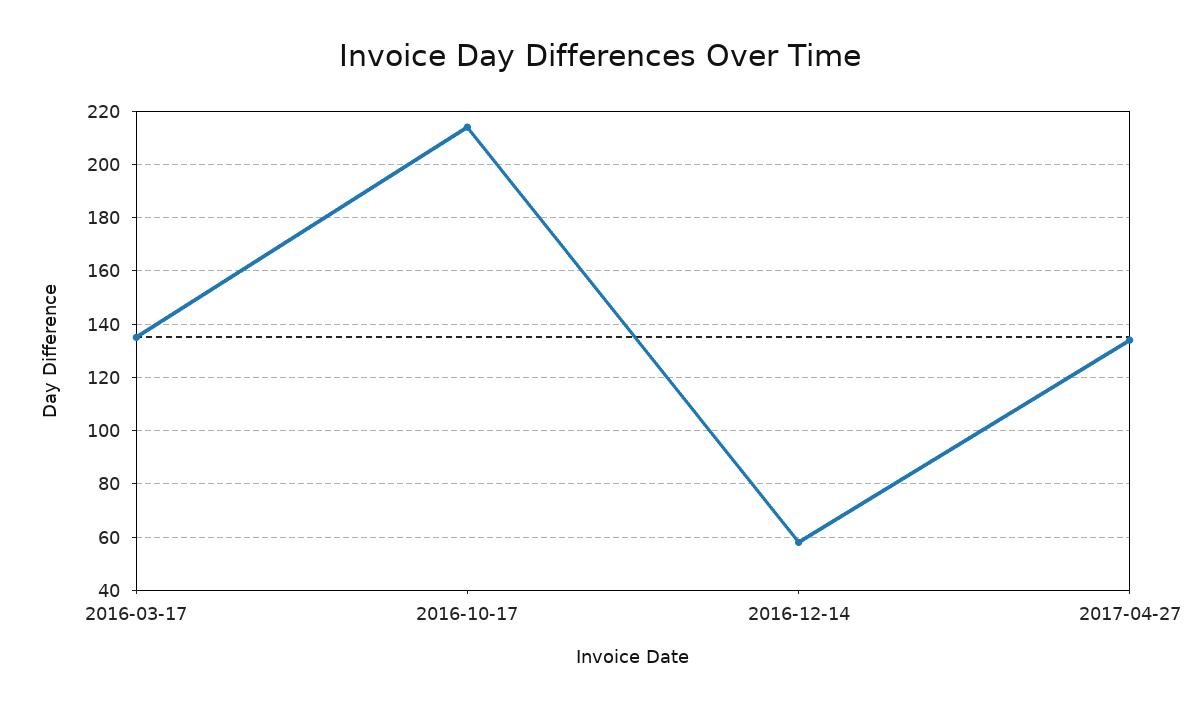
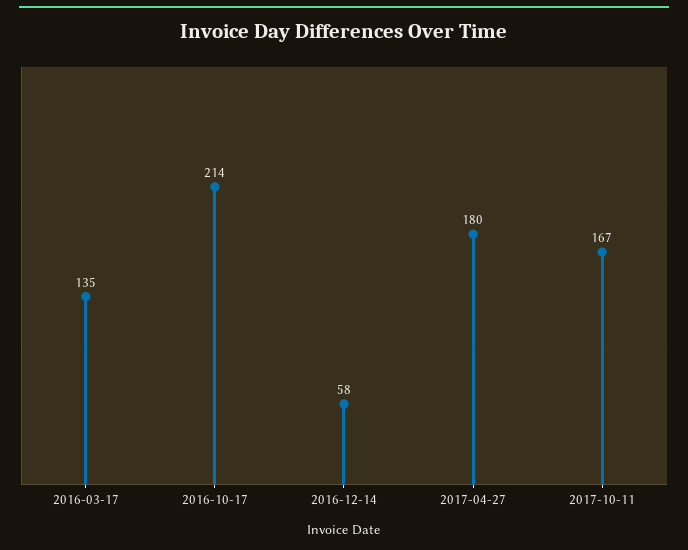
2017-04-27: 135 -> 180
2017-10-11: none -> 167

